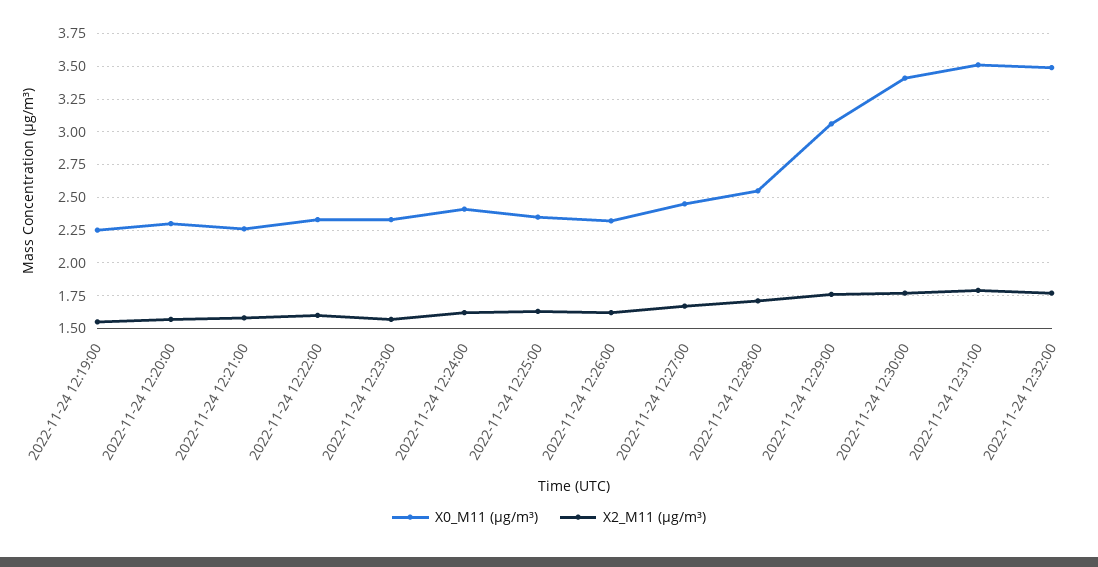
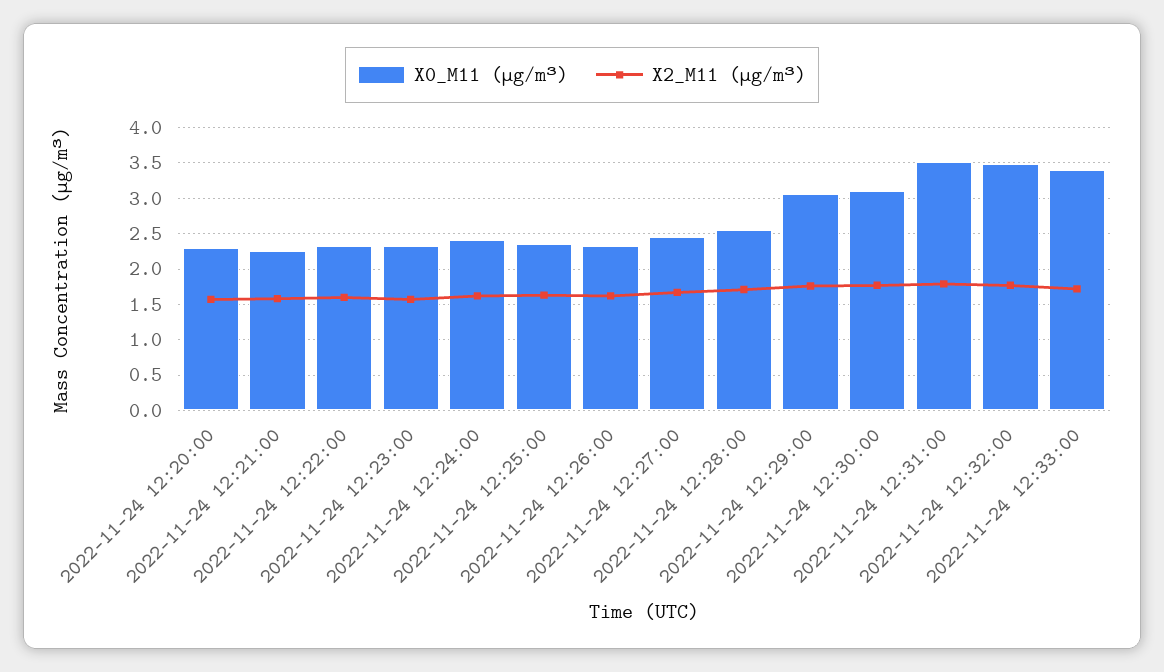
X0_M11 (μg/m³), 2022-11-24 12:19:00: 2.25 -> none
X2_M11 (μg/m³), 2022-11-24 12:19:00: 1.55 -> none
X0_M11 (μg/m³), 2022-11-24 12:30:00: 3.4 -> 3.1
X0_M11 (μg/m³), 2022-11-24 12:33:00: none -> 3.4
X2_M11 (μg/m³), 2022-11-24 12:33:00: none -> 1.7

